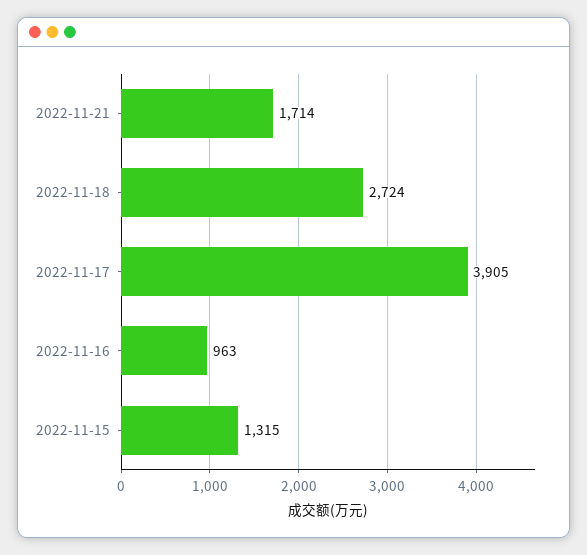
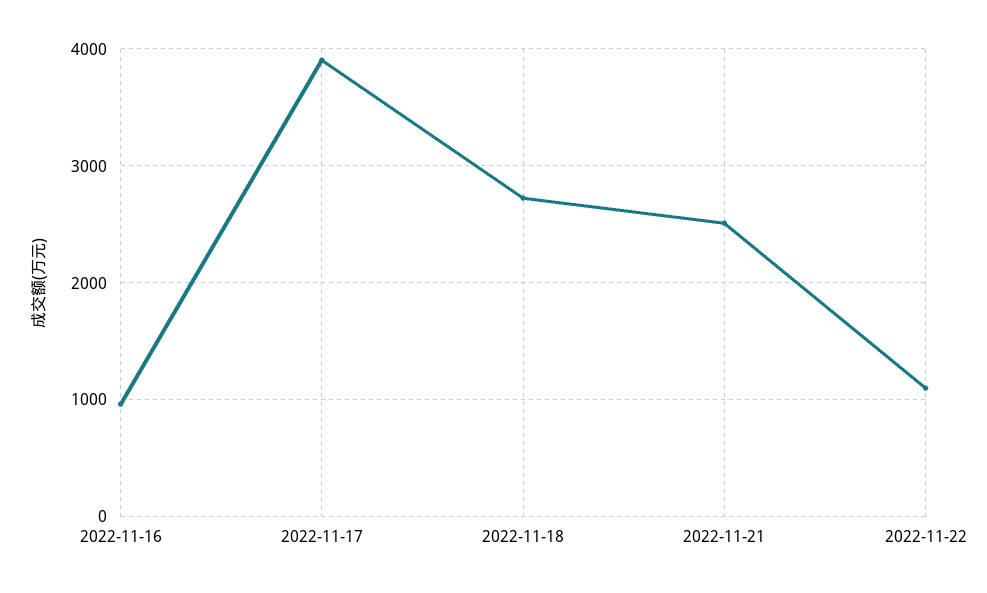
2022-11-21: 1714 -> 2500
2022-11-15: 1315 -> none
2022-11-22: none -> 1100

